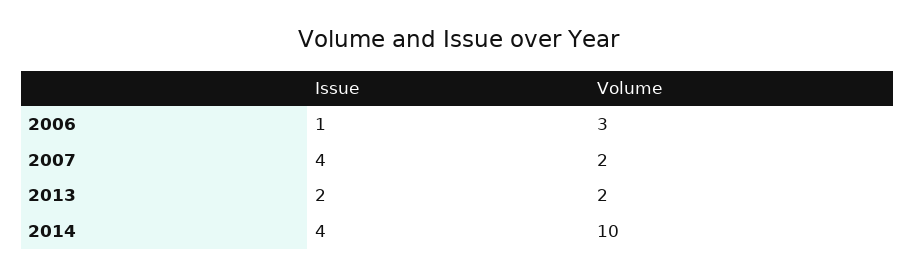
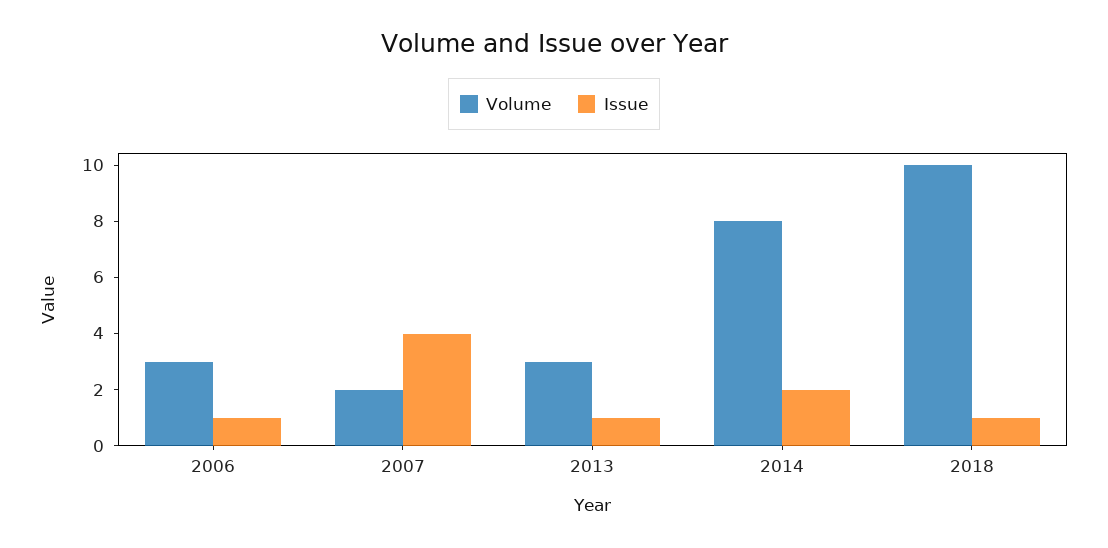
Issue, 2013: 2 -> 1
Volume, 2013: 2 -> 3
Issue, 2014: 4 -> 2
Volume, 2014: 10 -> 8
Volume, 2018: none -> 10
Issue, 2018: none -> 1

